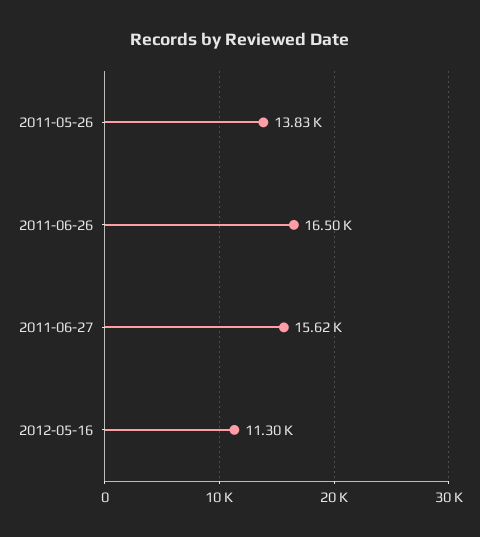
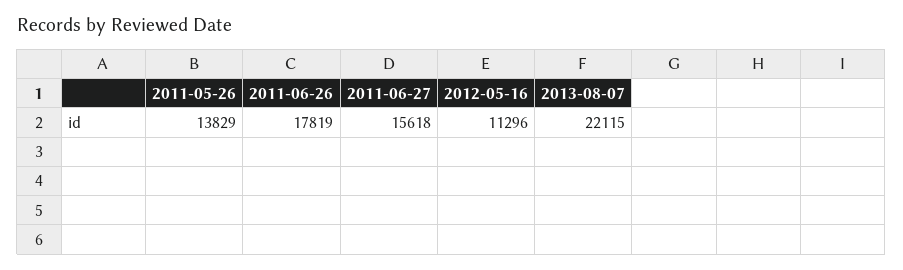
2011-06-26: 16500 -> 17819
2013-08-07: none -> 22115

